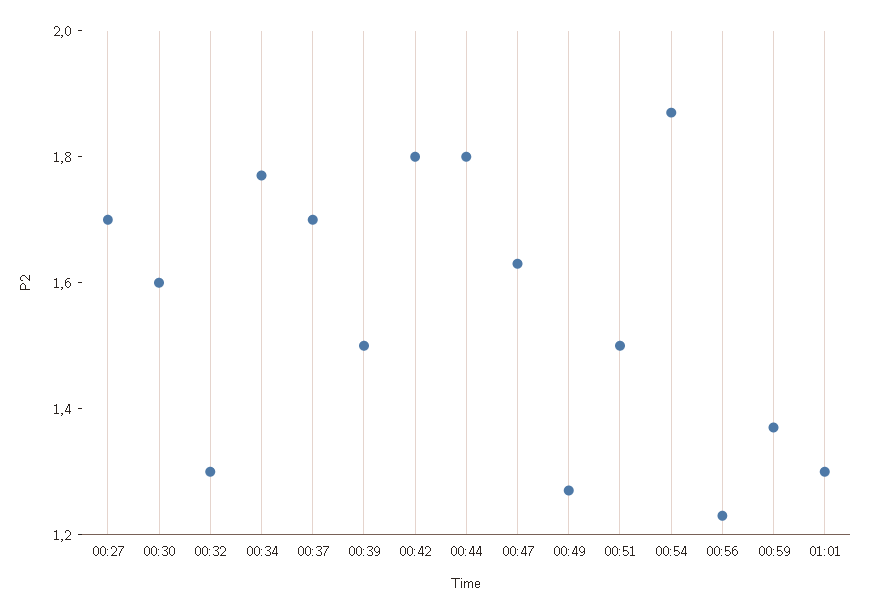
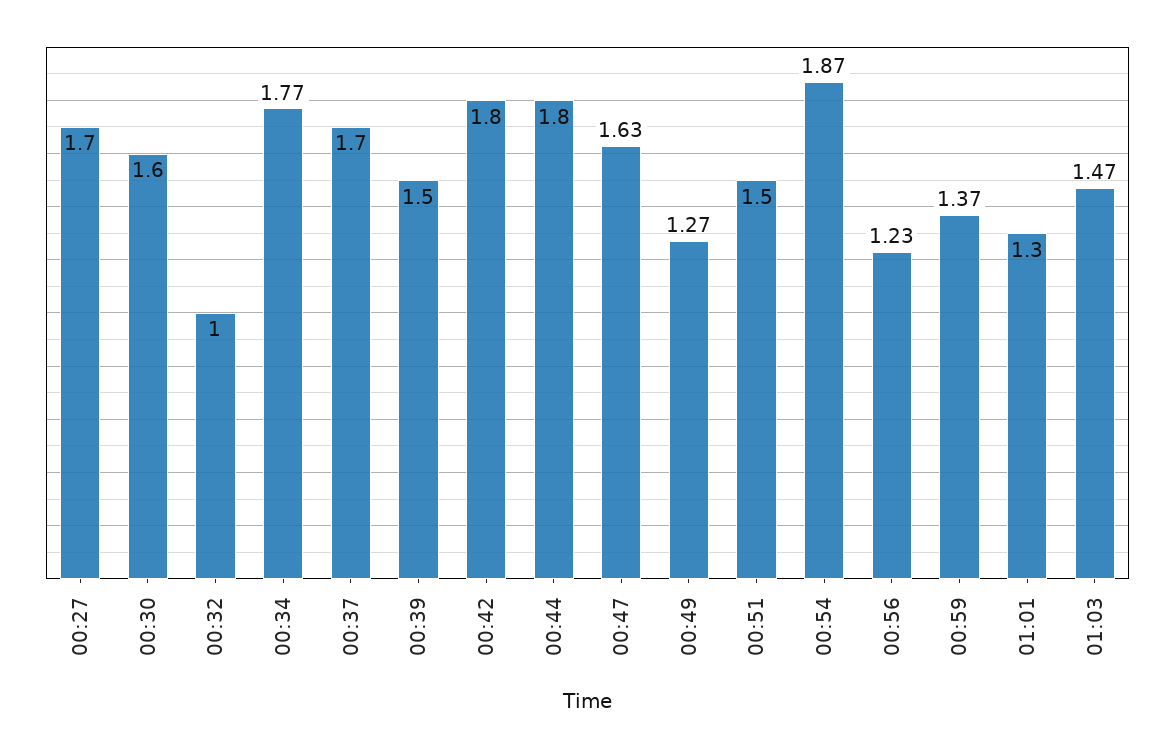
00:32: 1.3 -> 1
01:03: none -> 1.47

